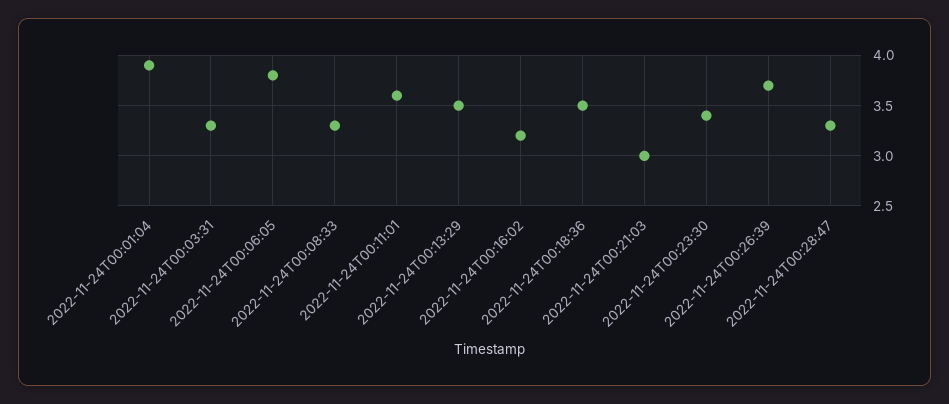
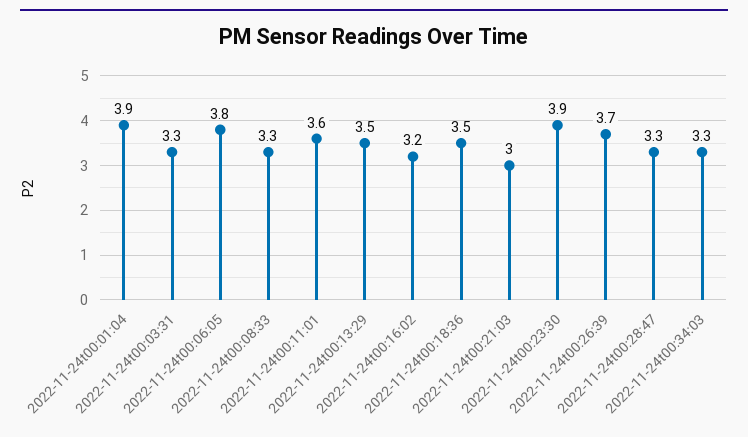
2022-11-24T00:23:30: 3.4 -> 3.9
2022-11-24t00:34:03: none -> 3.3

